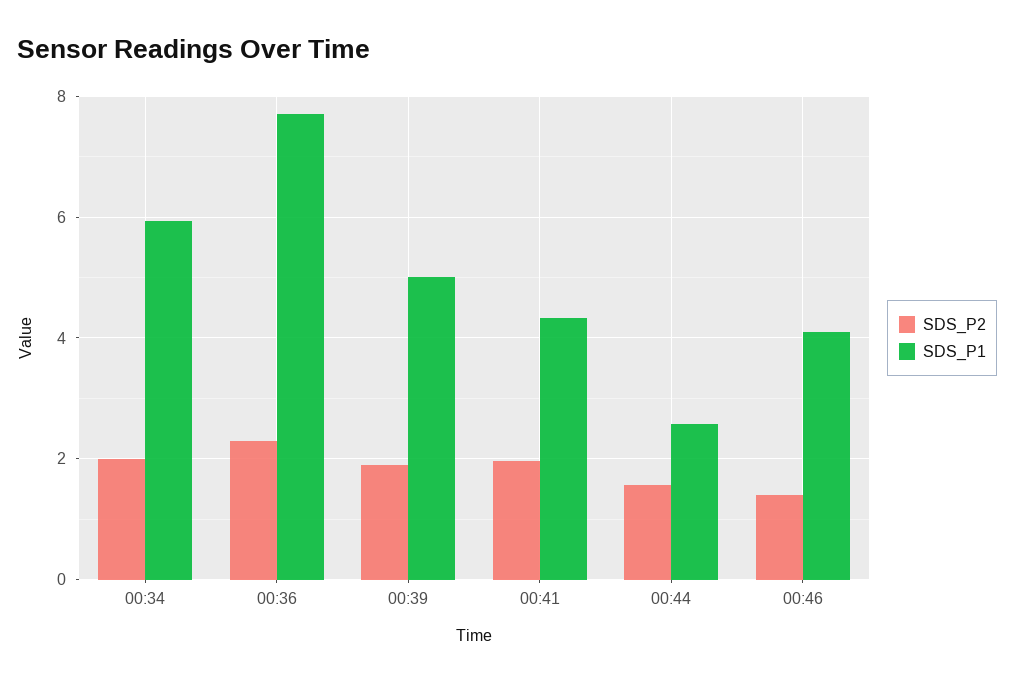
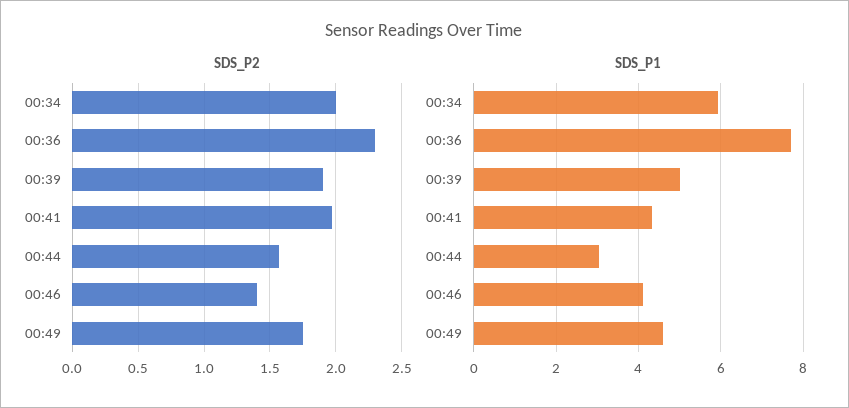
SDS_P1, 00:44: 2.6 -> 3
SDS_P2, 00:49: none -> 1.75
SDS_P1, 00:49: none -> 4.6

